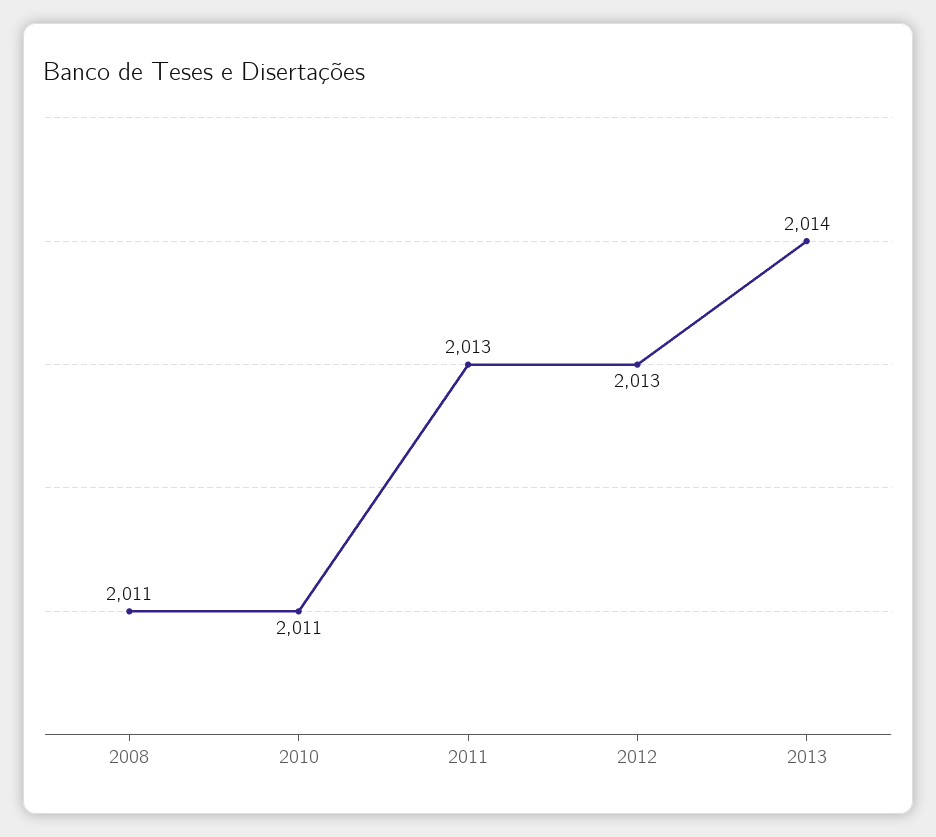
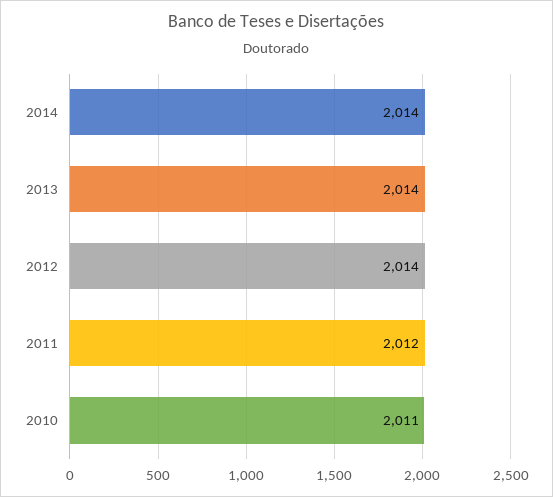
2008: 2011 -> none
2011: 2013 -> 2012
2012: 2013 -> 2014
2014: none -> 2014

